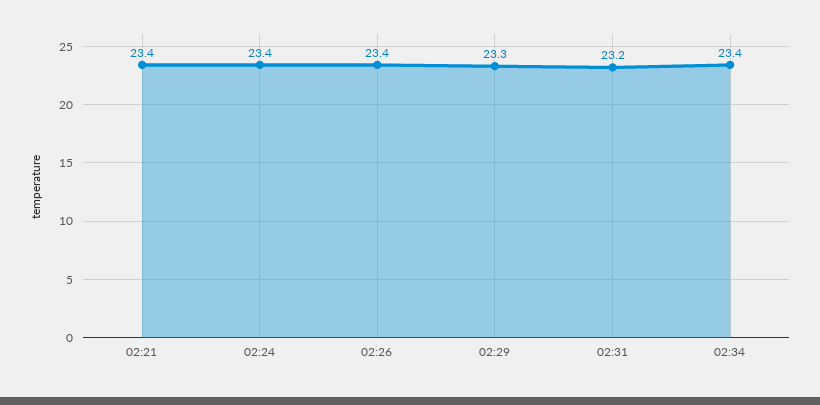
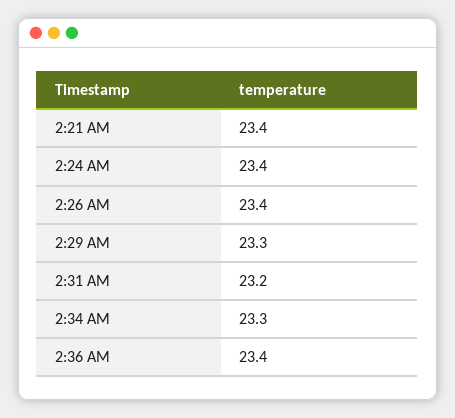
02:34: 23.4 -> 23.3
2:36 AM: none -> 23.4

